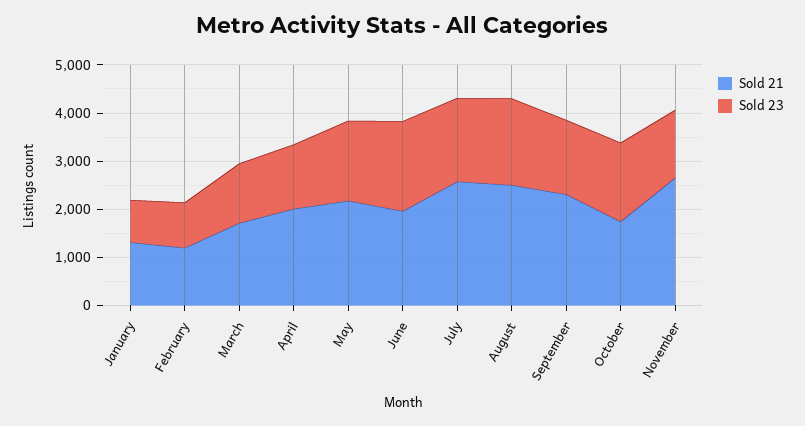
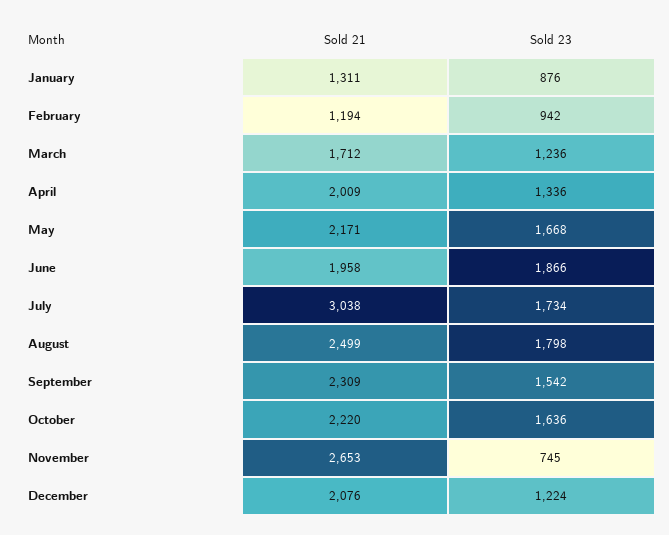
Sold 21, July: 2600 -> 3038
Sold 21, October: 1800 -> 2220
Sold 23, November: 1400 -> 745
Sold 21, December: none -> 2076
Sold 23, December: none -> 1224

